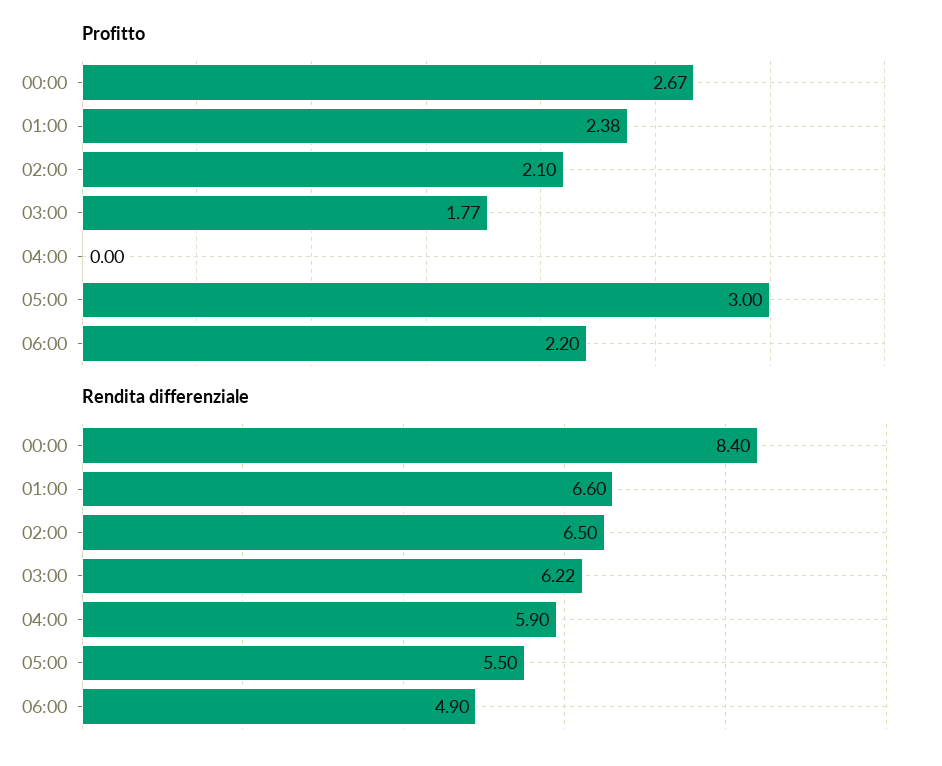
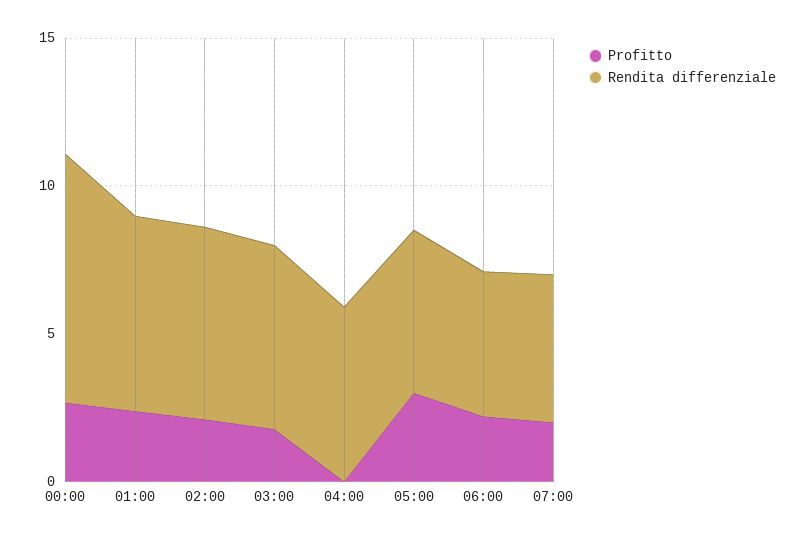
Profitto, 07:00: none -> 2
Rendita differenziale, 07:00: none -> 5

